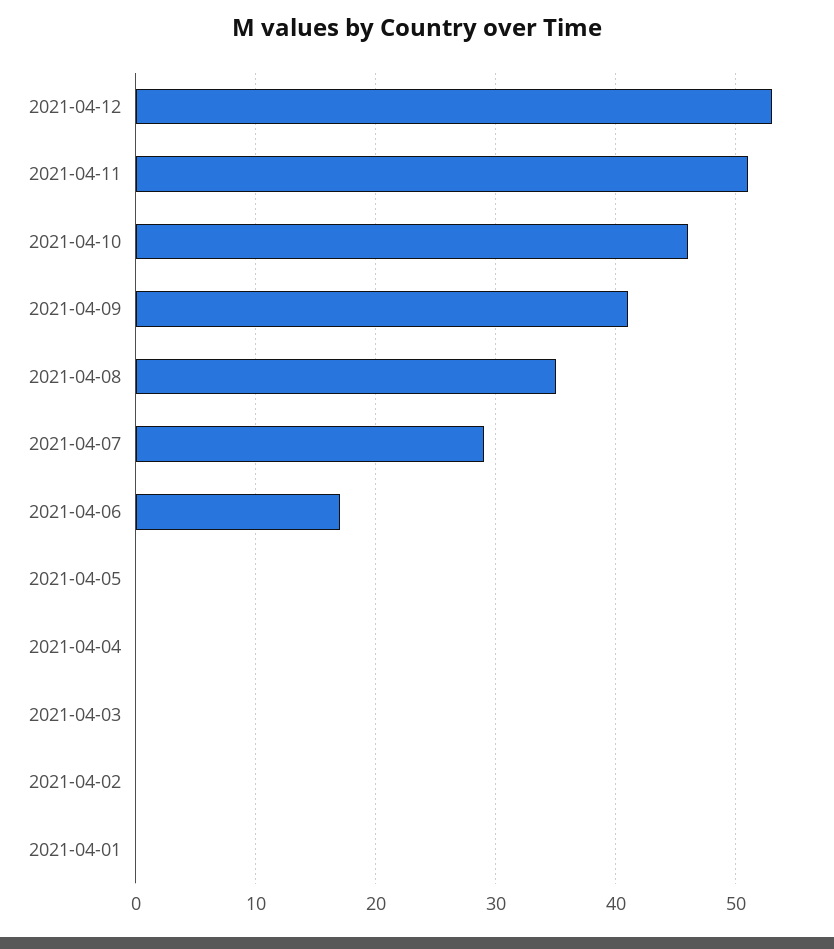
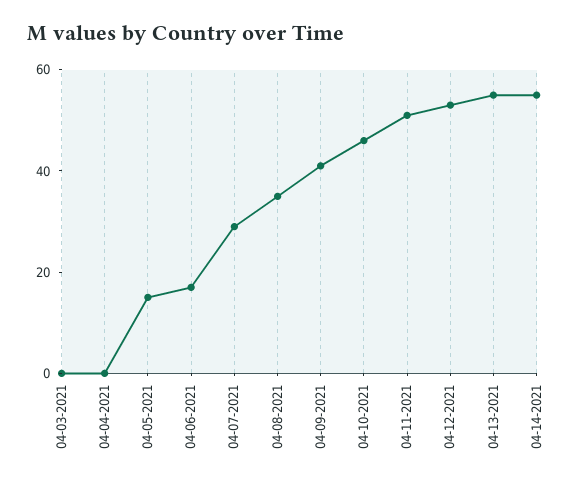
2021-04-05: 0 -> 15
2021-04-02: 0 -> none
2021-04-01: 0 -> none
04-13-2021: none -> 55
04-14-2021: none -> 55

